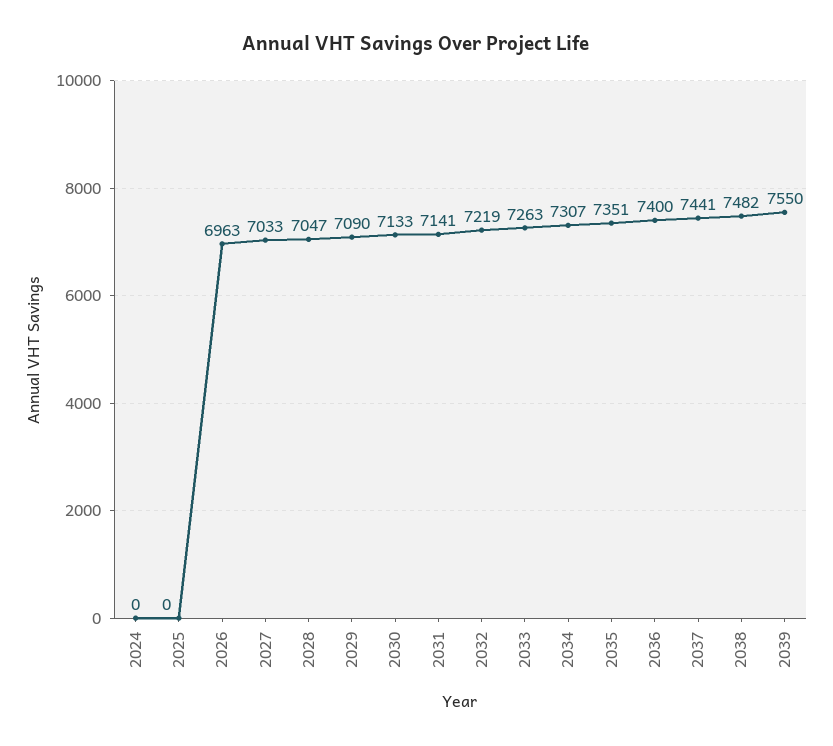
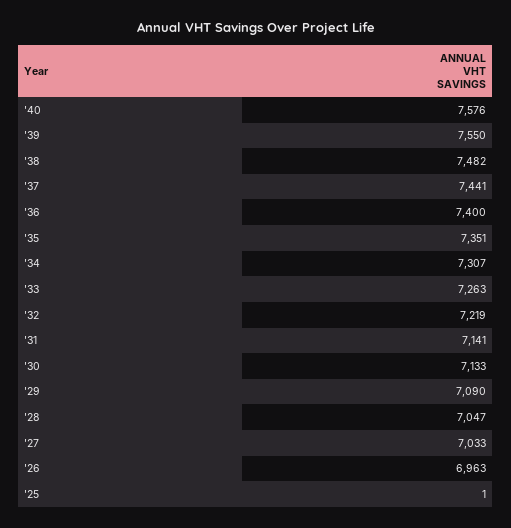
2024: 0 -> none
2025: 0 -> 1
'40: none -> 7576

